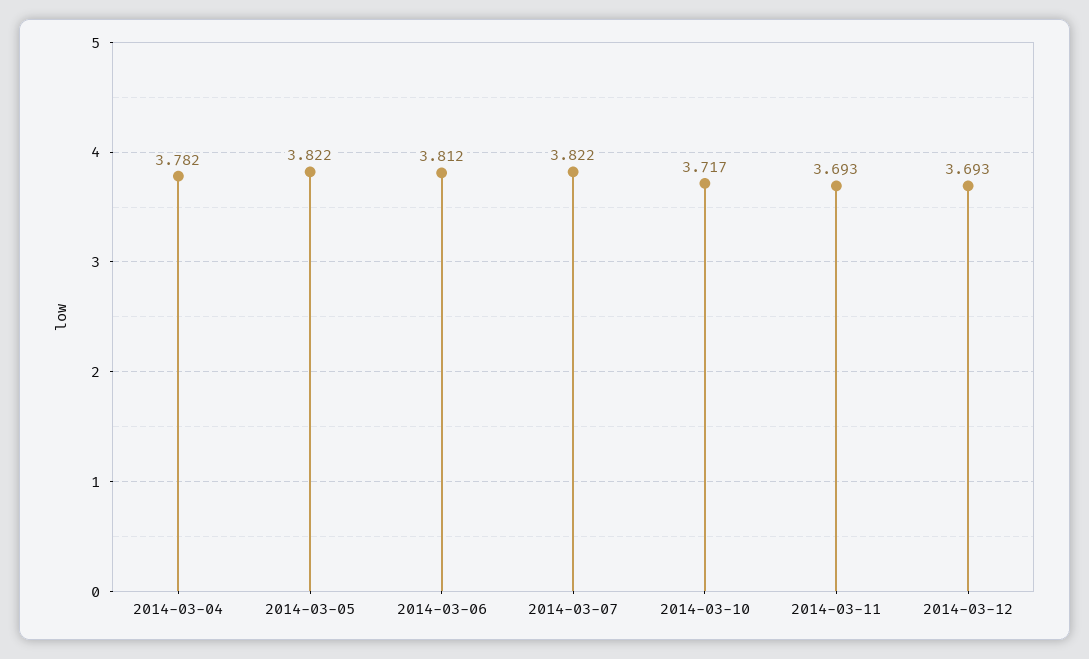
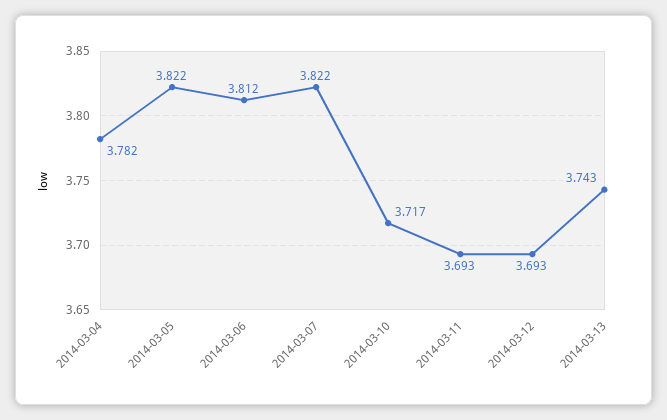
2014-03-13: none -> 3.743

